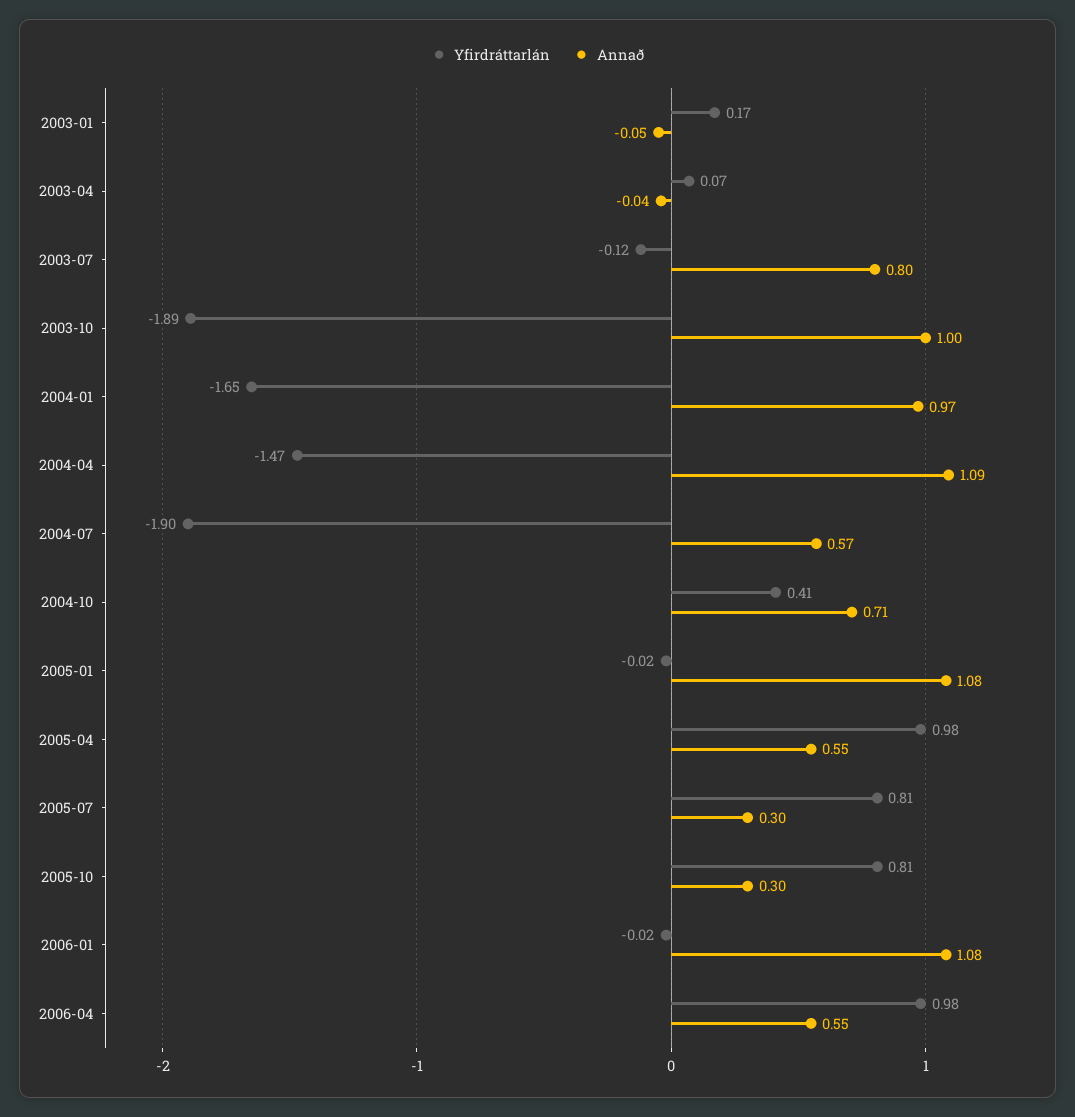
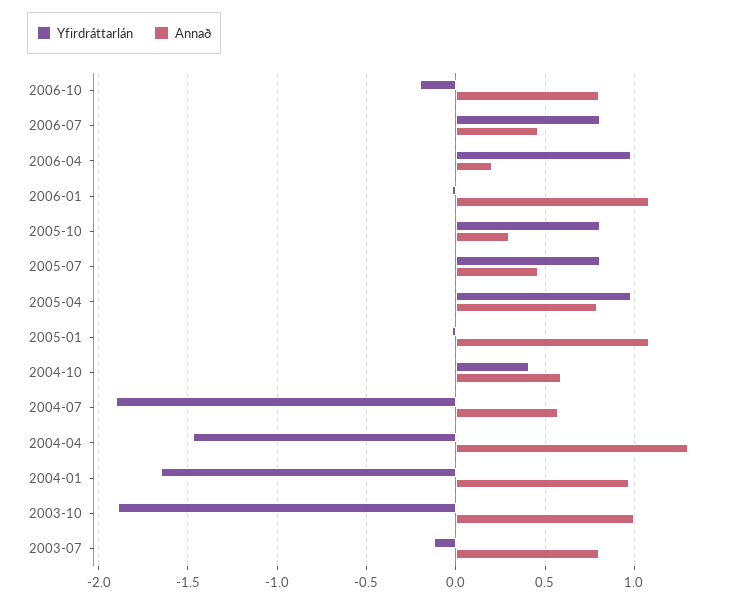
Yfirdráttarlán, 2003-01: 0.17 -> none
Annað, 2003-01: -0.05 -> none
Yfirdráttarlán, 2003-04: 0.07 -> none
Annað, 2003-04: -0.04 -> none
Annað, 2004-04: 1.09 -> 1.3
Annað, 2004-10: 0.71 -> 0.6
Annað, 2005-04: 0.55 -> 0.8
Annað, 2005-07: 0.3 -> 0.45
Annað, 2006-04: 0.55 -> 0.2
Yfirdráttarlán, 2006-10: none -> -0.2
Annað, 2006-10: none -> 0.8
Yfirdráttarlán, 2006-07: none -> 0.8
Annað, 2006-07: none -> 0.45

